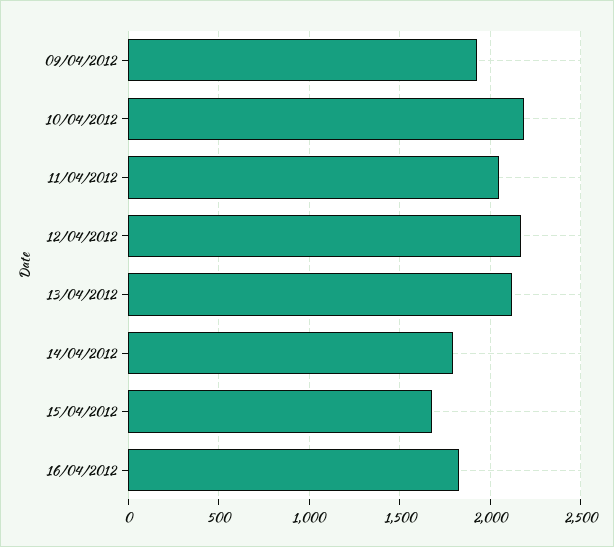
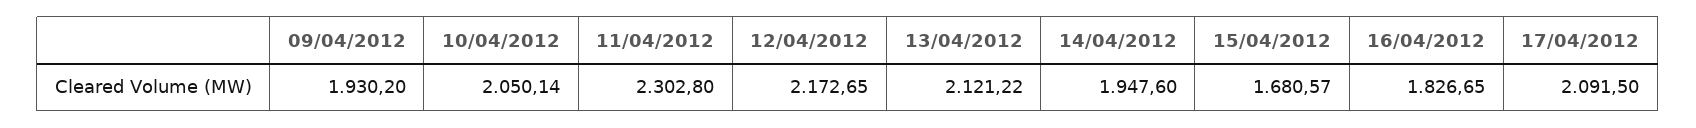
10/04/2012: 2200 -> 2050.14
11/04/2012: 2050 -> 2302.8
14/04/2012: 1800 -> 1947.6
17/04/2012: none -> 2091.5

